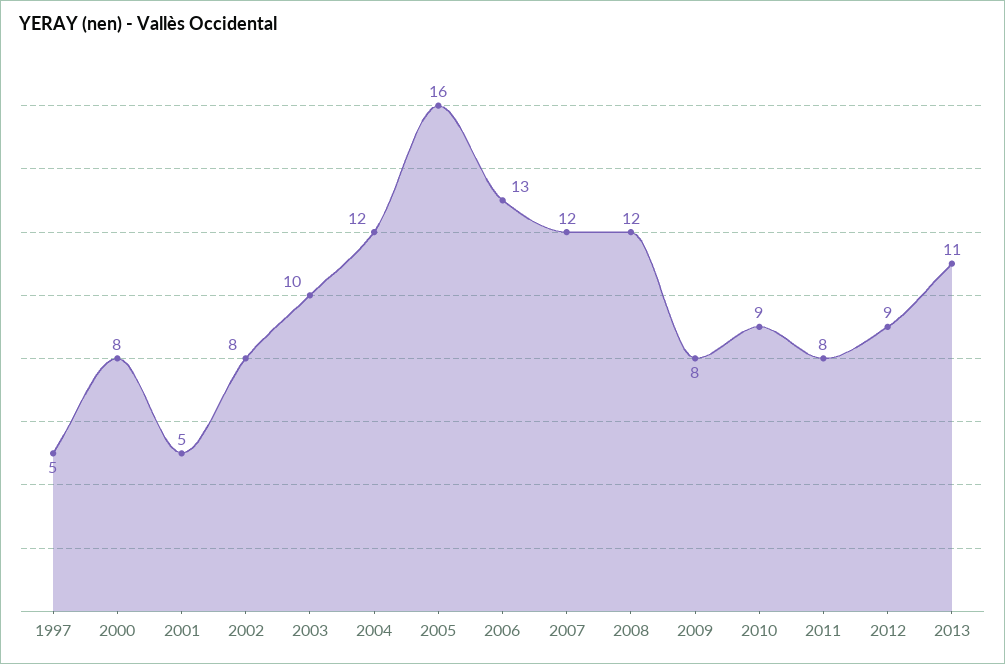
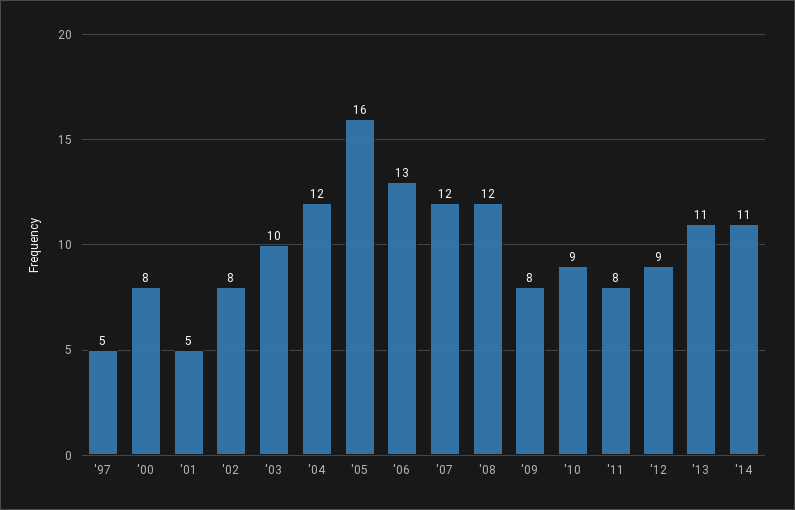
'14: none -> 11

